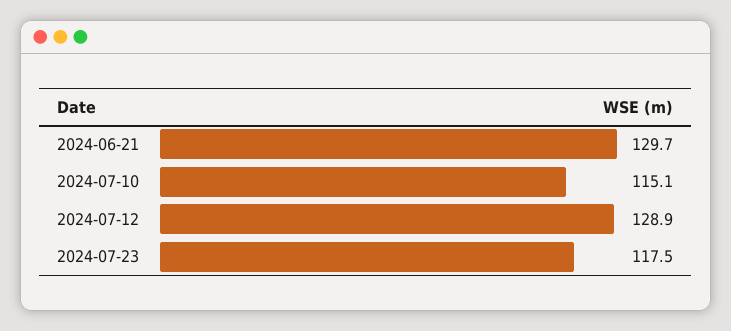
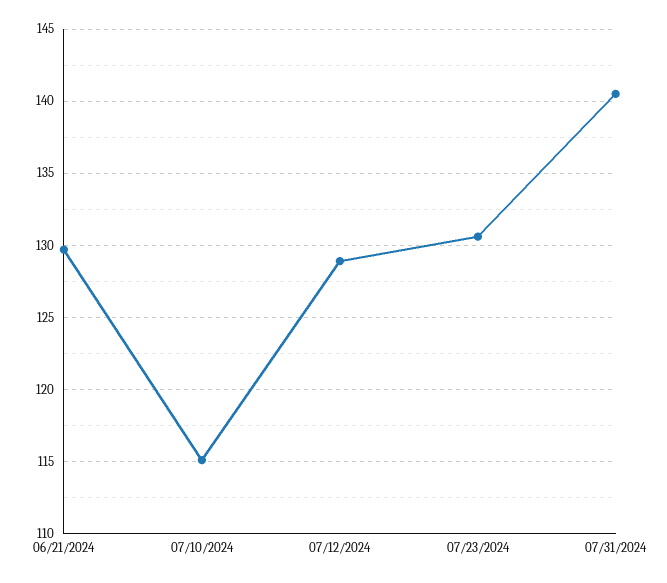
2024-07-23: 117.5 -> 130.5
07/31/2024: none -> 140.5

